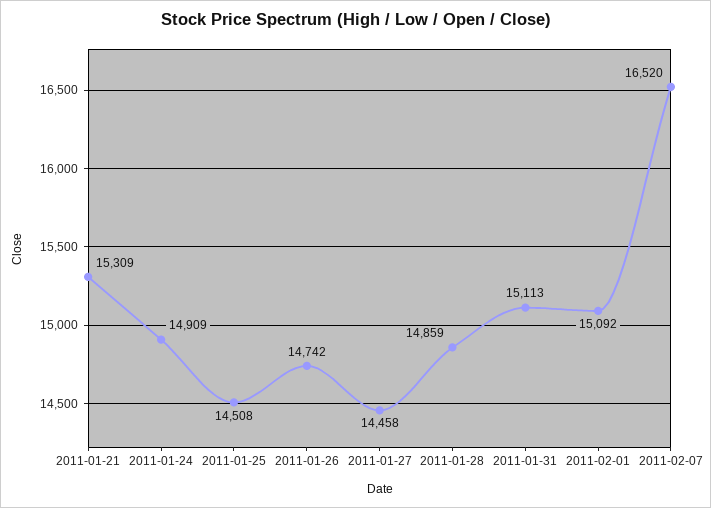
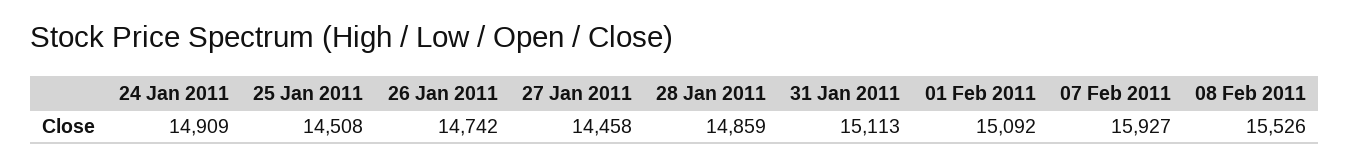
2011-01-21: 15309 -> none
2011-02-07: 16520 -> 15927
08 Feb 2011: none -> 15526

